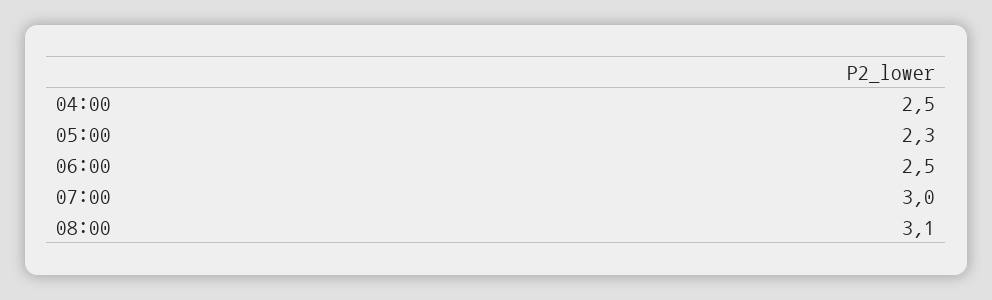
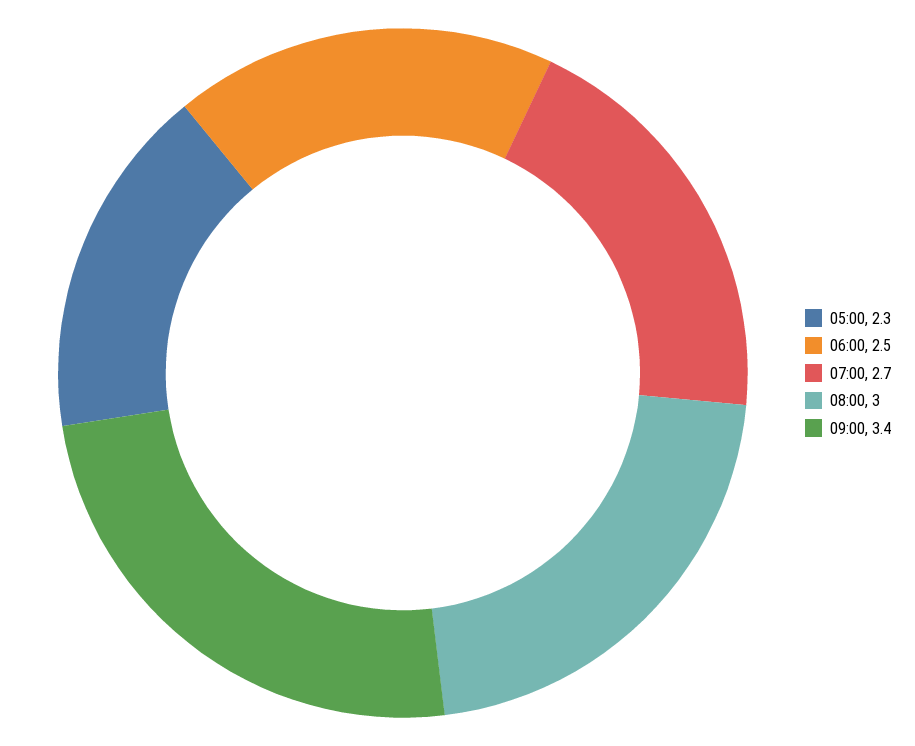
04:00: 2.5 -> none
07:00: 3 -> 2.7
08:00: 3.1 -> 3
09:00: none -> 3.4

